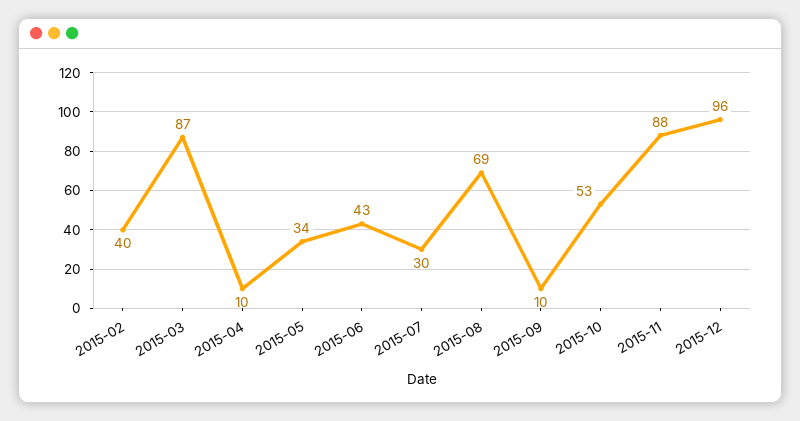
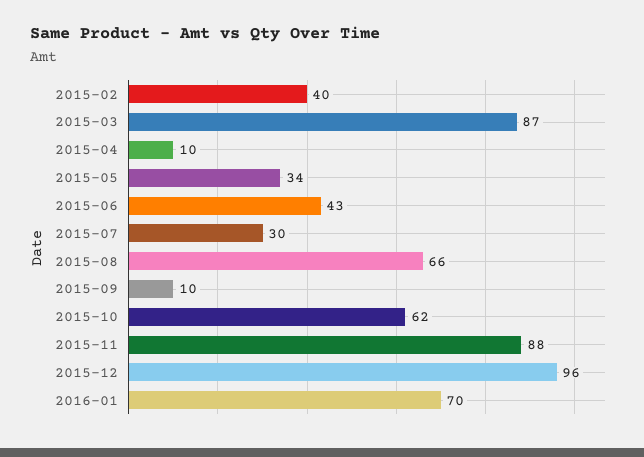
2015-08: 69 -> 66
2015-10: 53 -> 62
2016-01: none -> 70

